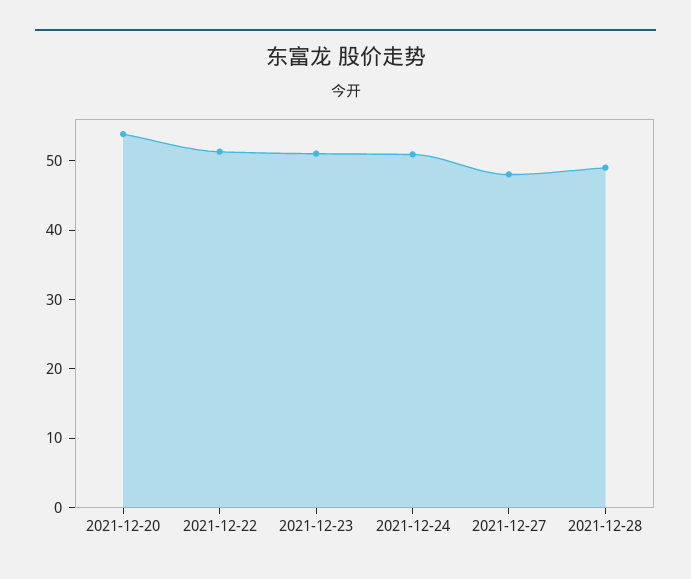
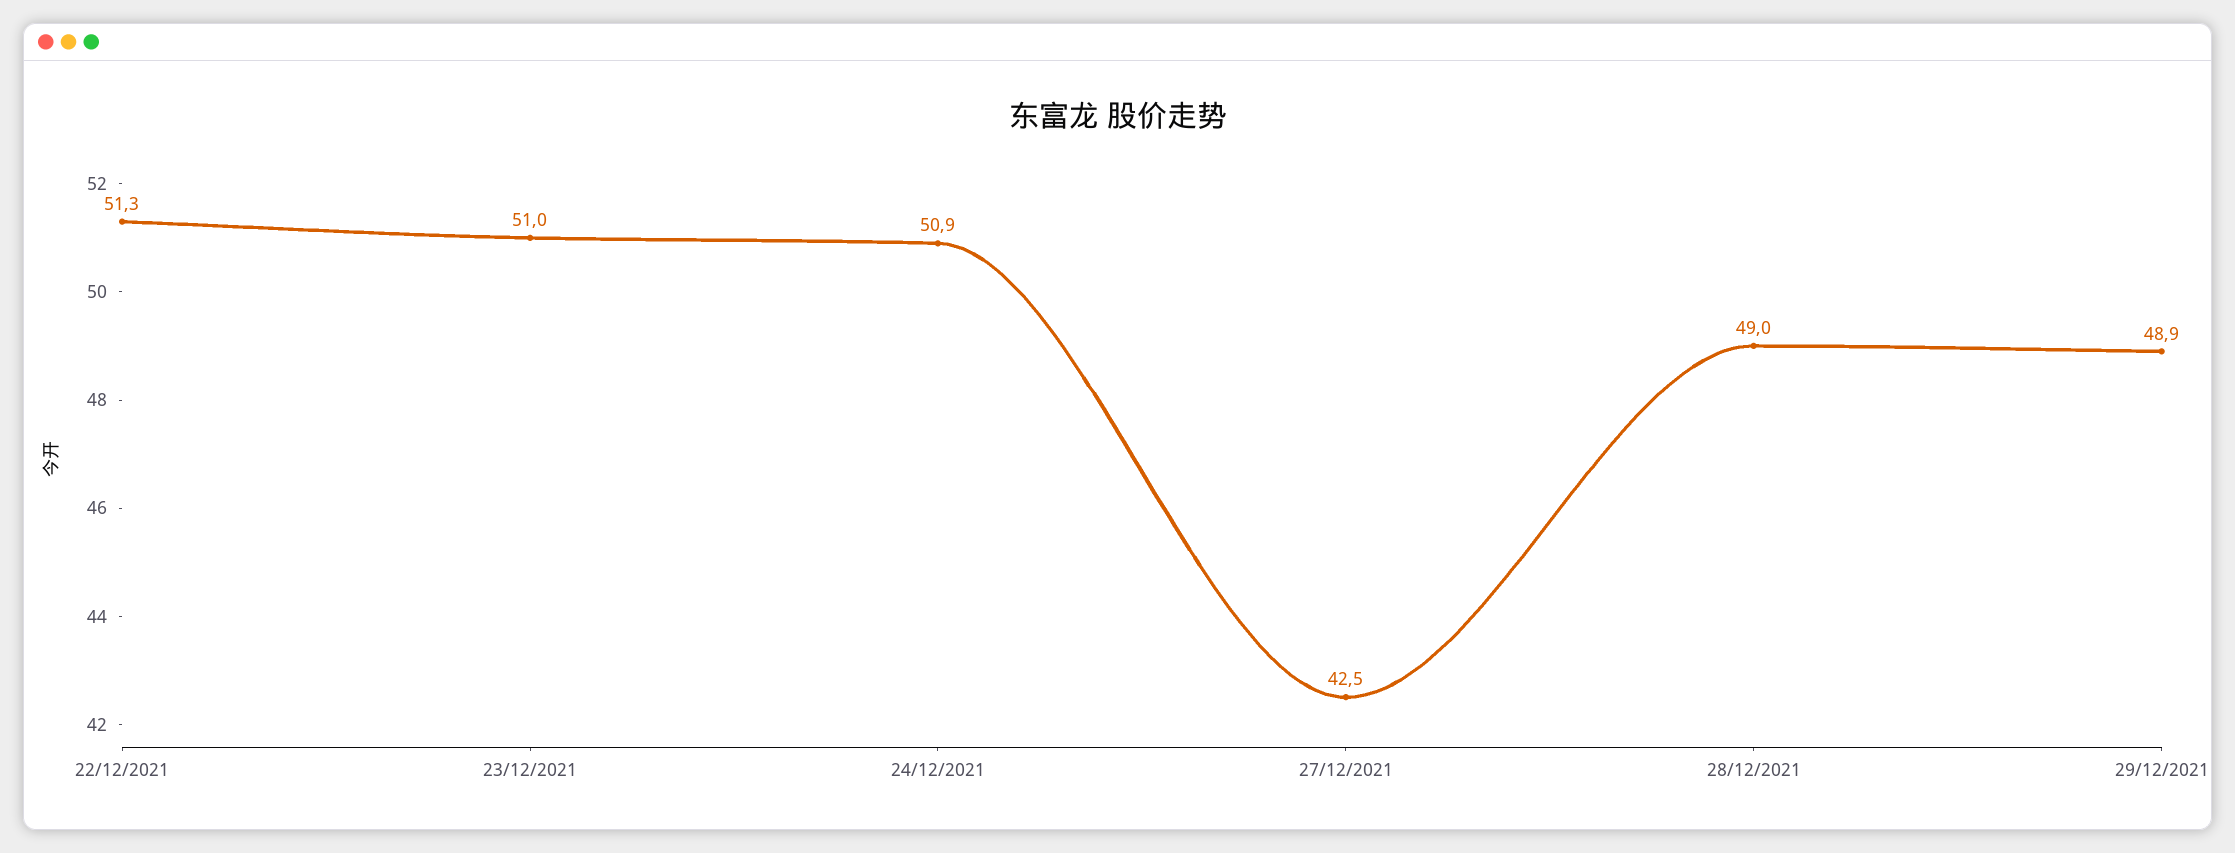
2021-12-20: 54 -> none
2021-12-27: 48 -> 42.5
29/12/2021: none -> 48.9

